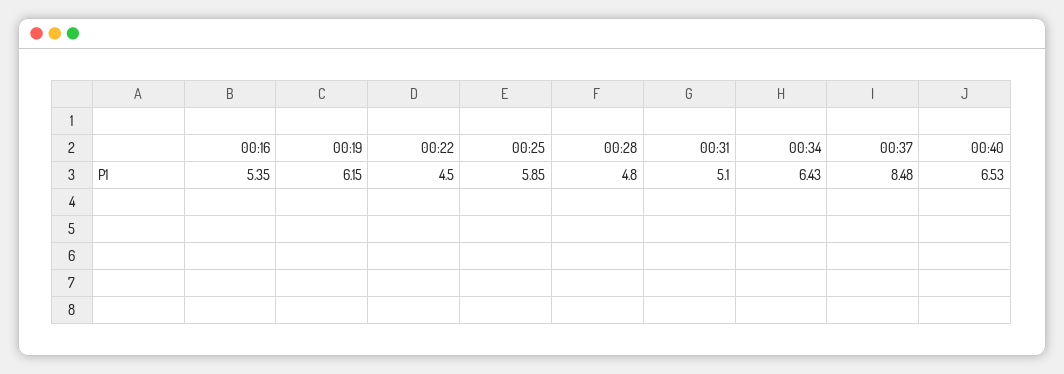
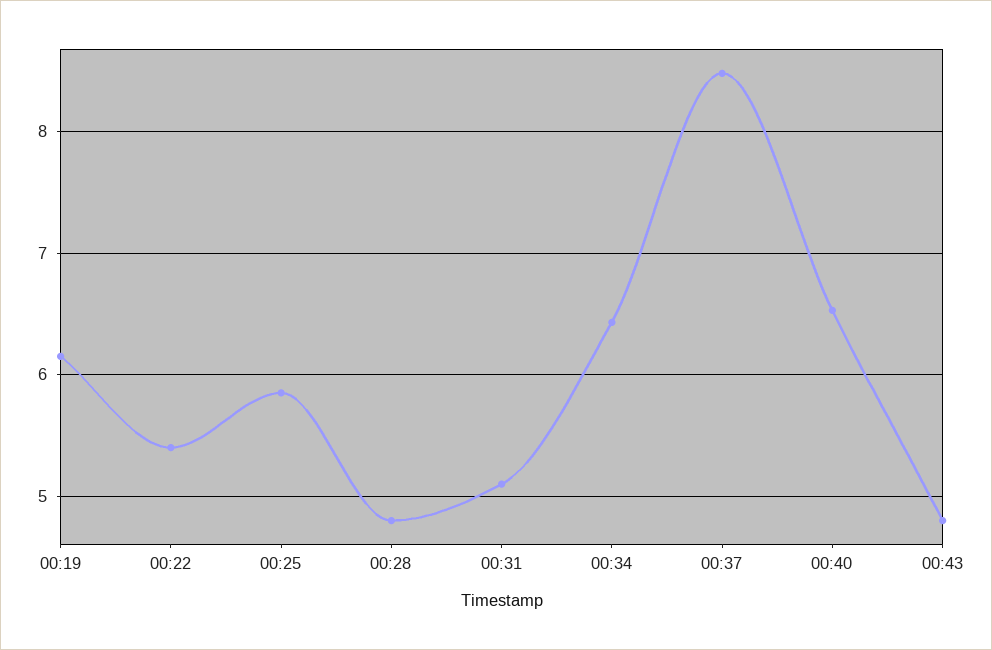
00:16: 5.35 -> none
00:22: 4.5 -> 5.4
00:43: none -> 4.8

